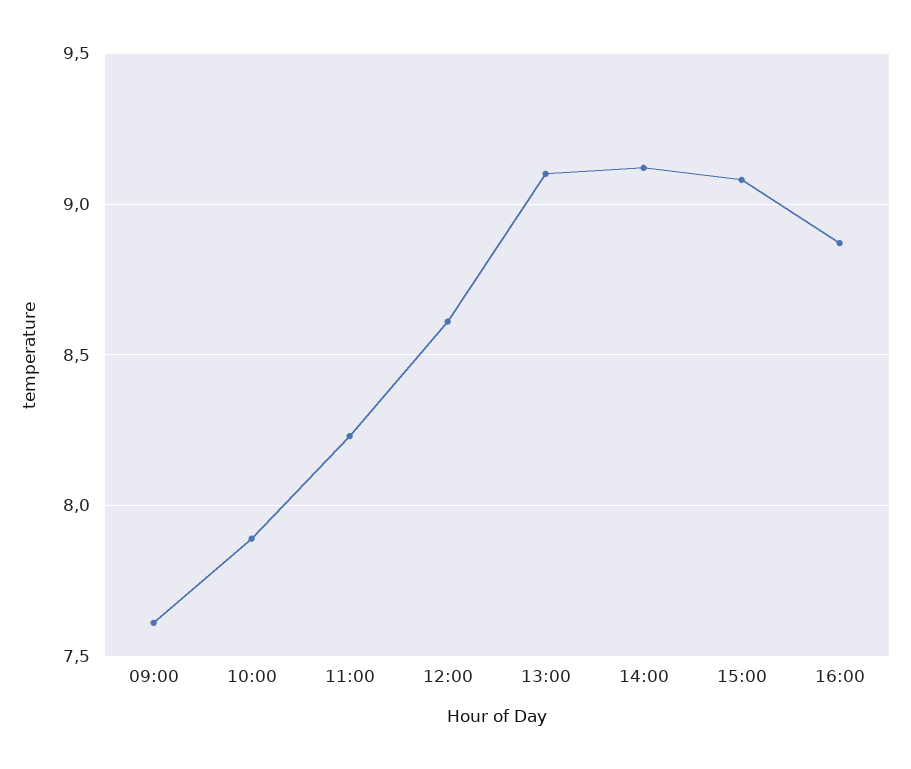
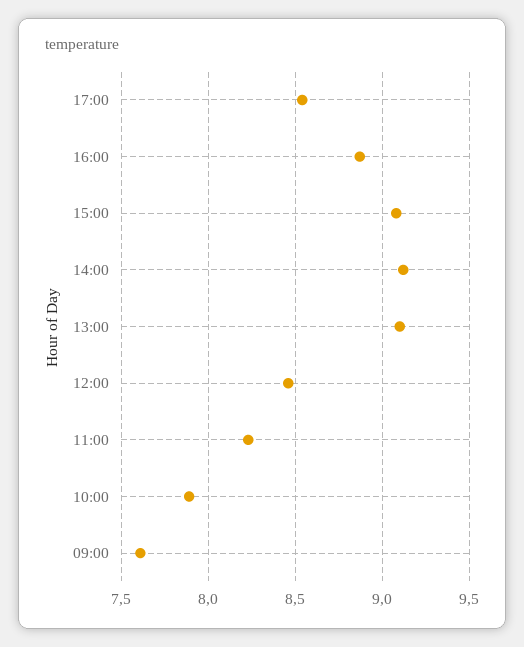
12:00: 8.6 -> 8.45
17:00: none -> 8.55

